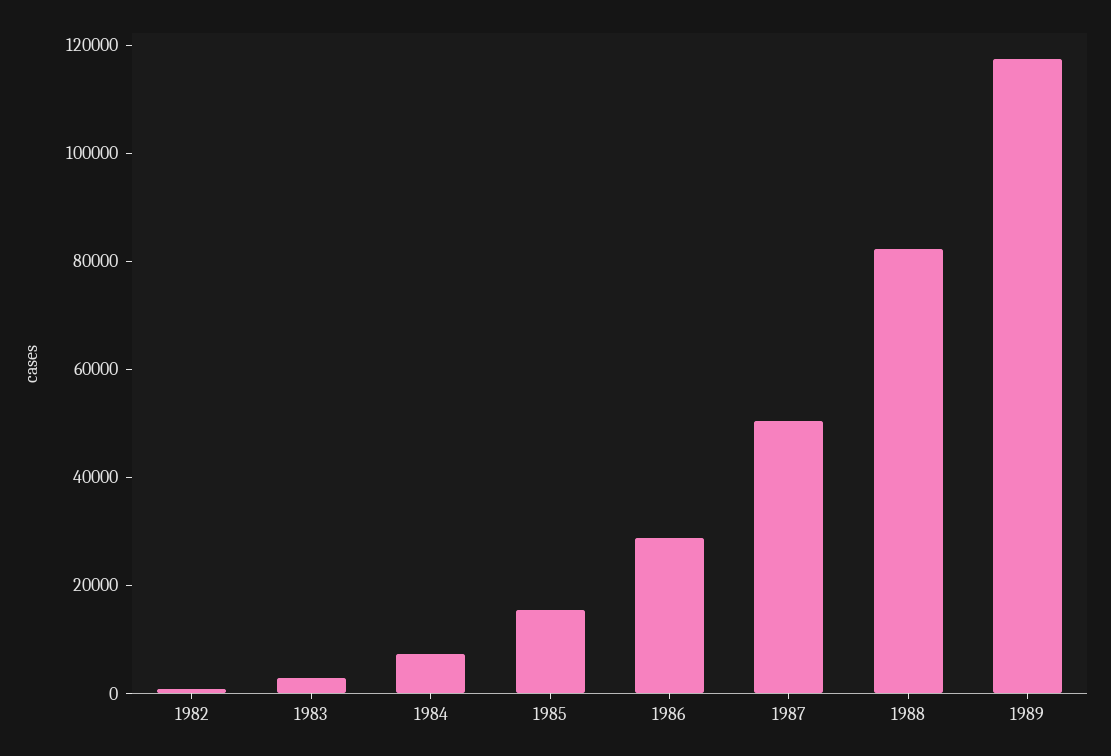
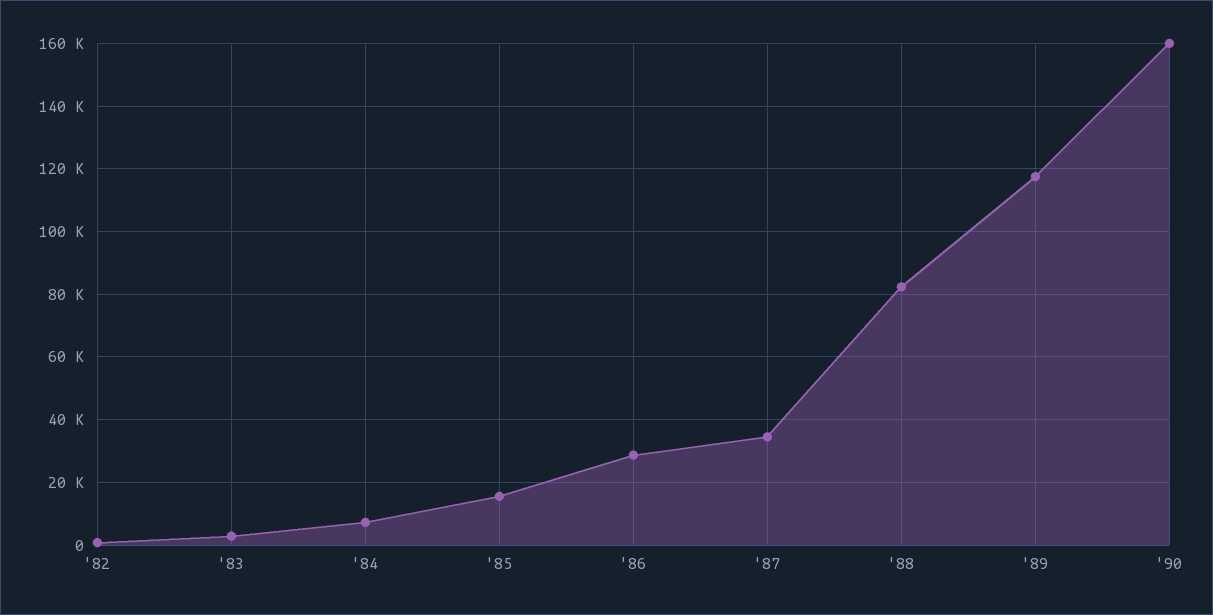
1987: 50000 -> 34000
'90: none -> 160000

